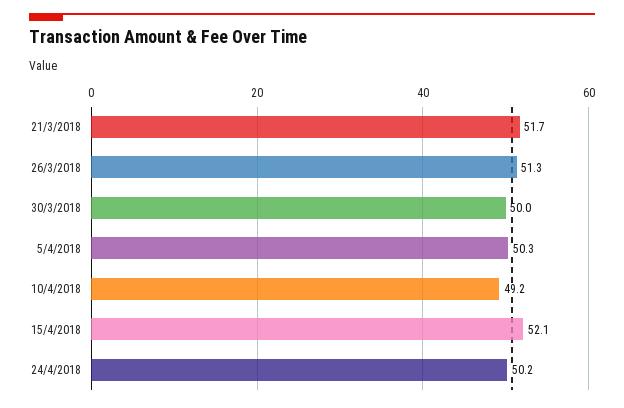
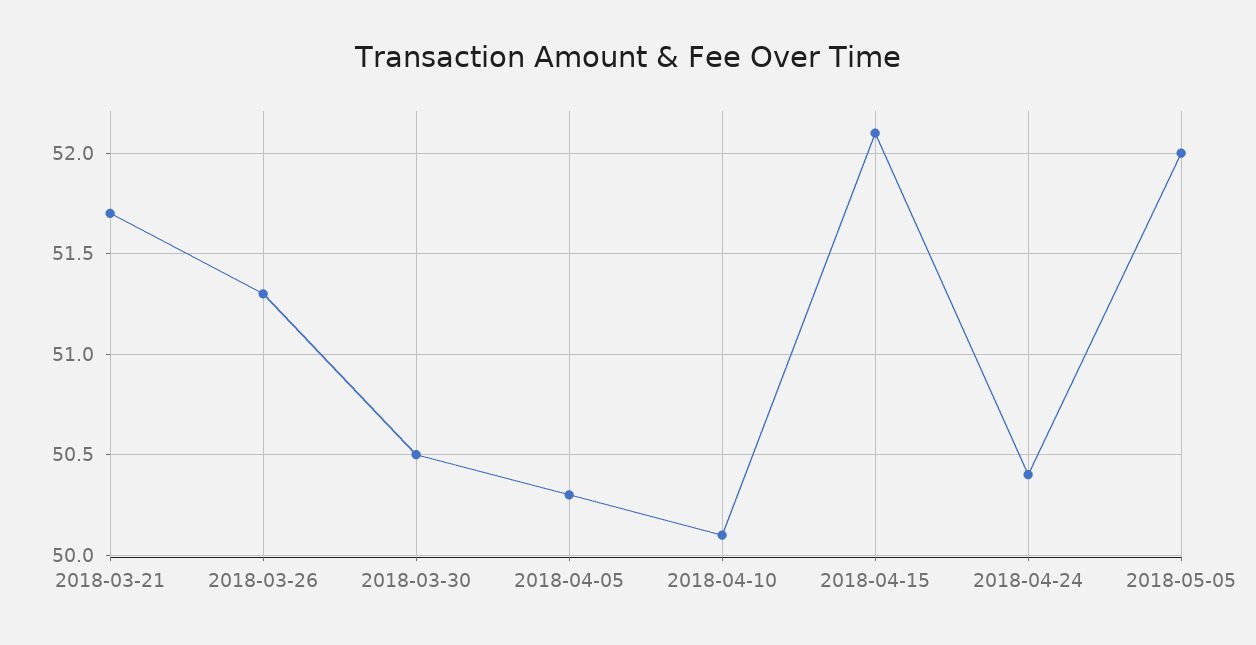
30/3/2018: 50 -> 50.5
10/4/2018: 49.2 -> 50.1
24/4/2018: 50.2 -> 50.4
2018-05-05: none -> 52

